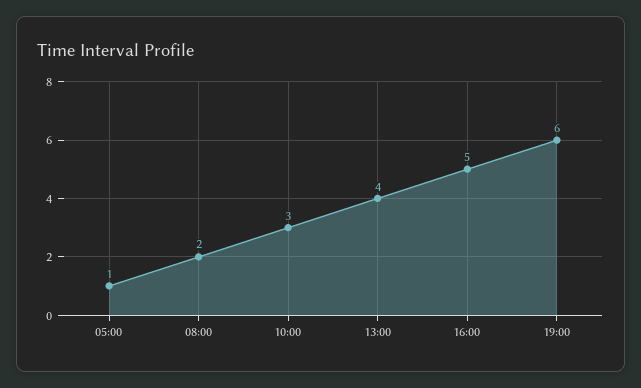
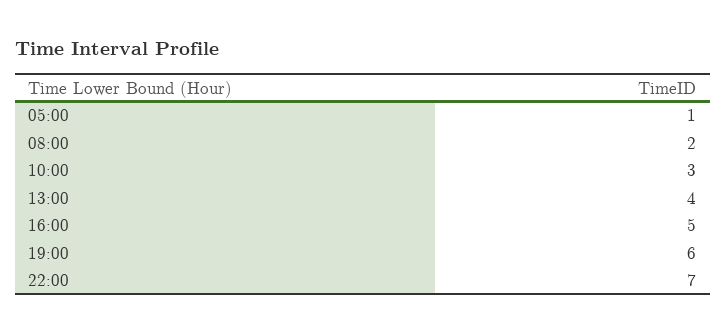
22:00: none -> 7

